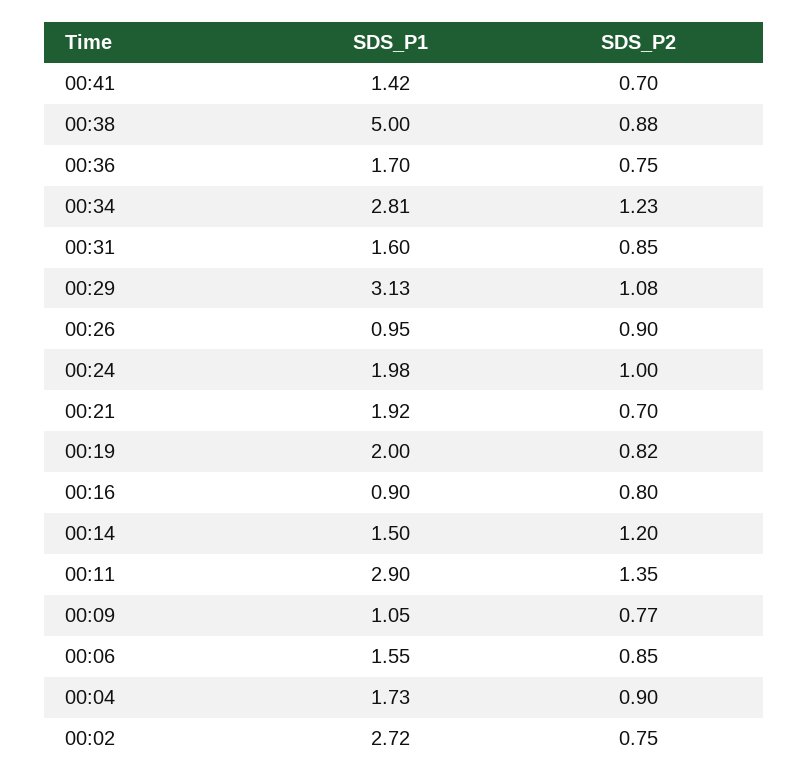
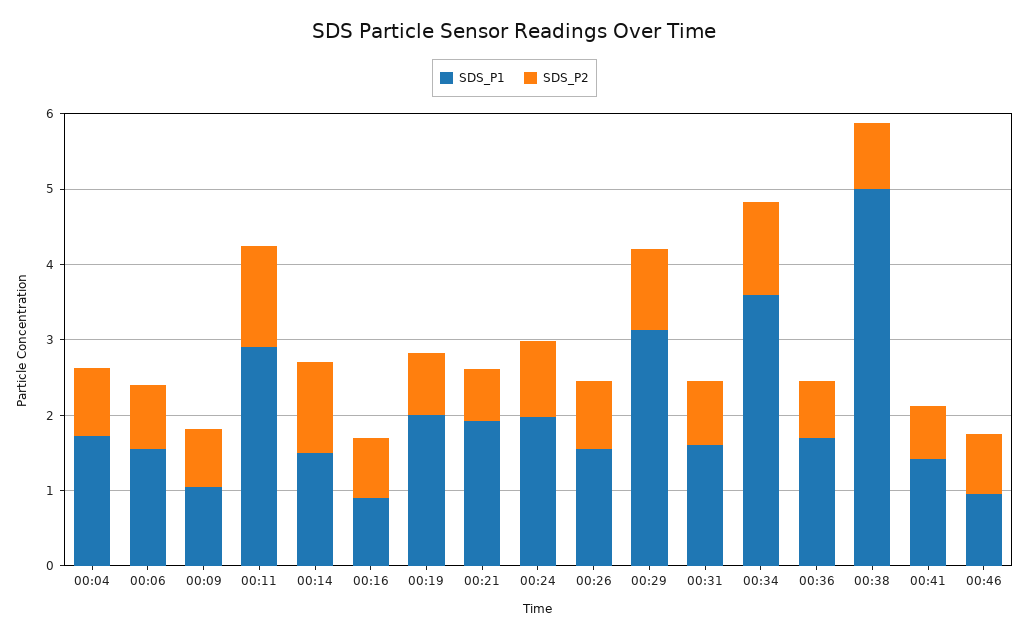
SDS_P1, 00:34: 2.81 -> 3.6
SDS_P1, 00:26: 0.95 -> 1.6
SDS_P1, 00:02: 2.72 -> none
SDS_P2, 00:02: 0.75 -> none
SDS_P1, 00:46: none -> 1
SDS_P2, 00:46: none -> 0.8

